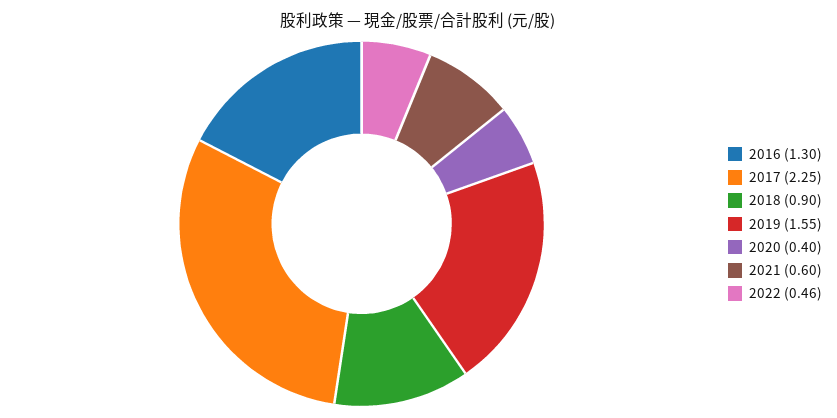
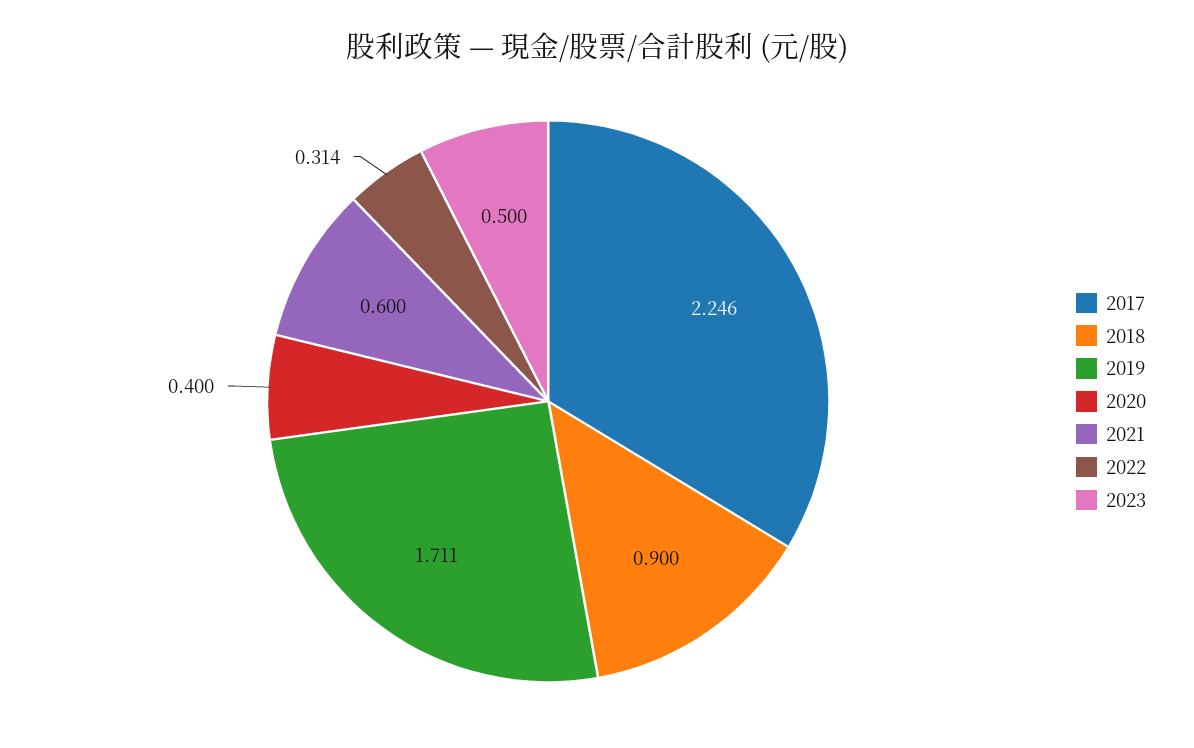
2016: 1.3 -> none
2019: 1.55 -> 1.711
2022: 0.46 -> 0.314
2023: none -> 0.5

